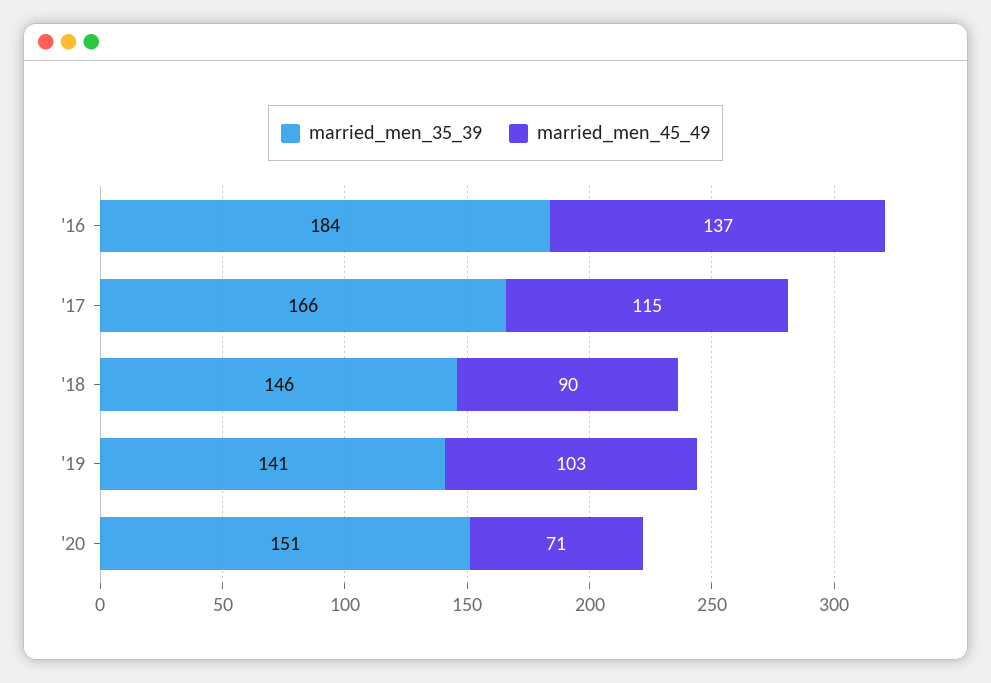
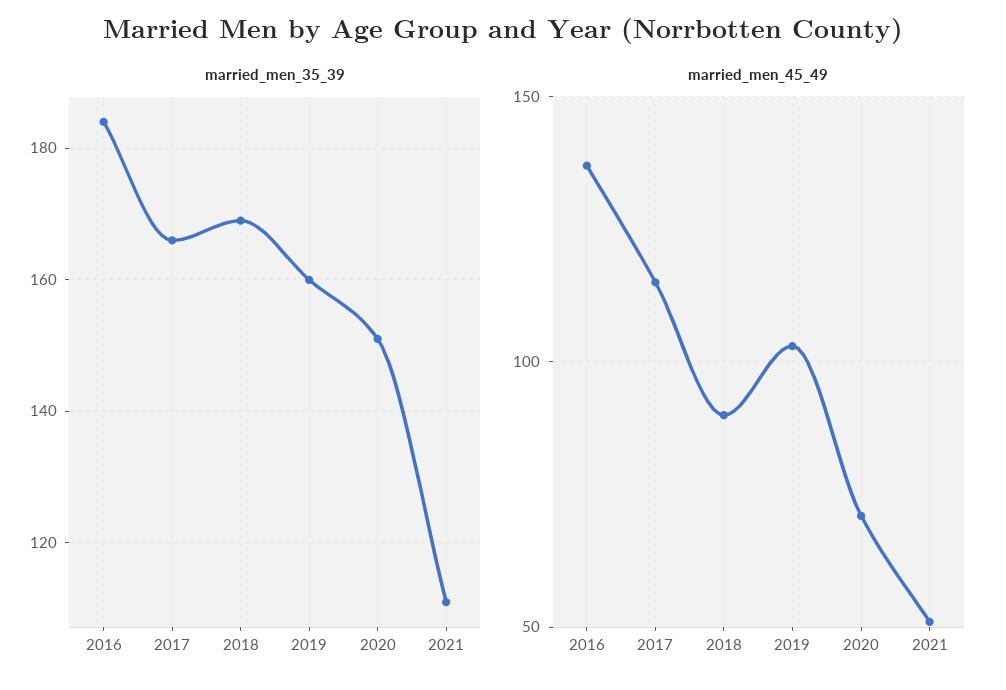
married_men_35_39, '18: 146 -> 170
married_men_35_39, '19: 141 -> 160
married_men_35_39, 2021: none -> 110
married_men_45_49, 2021: none -> 50

